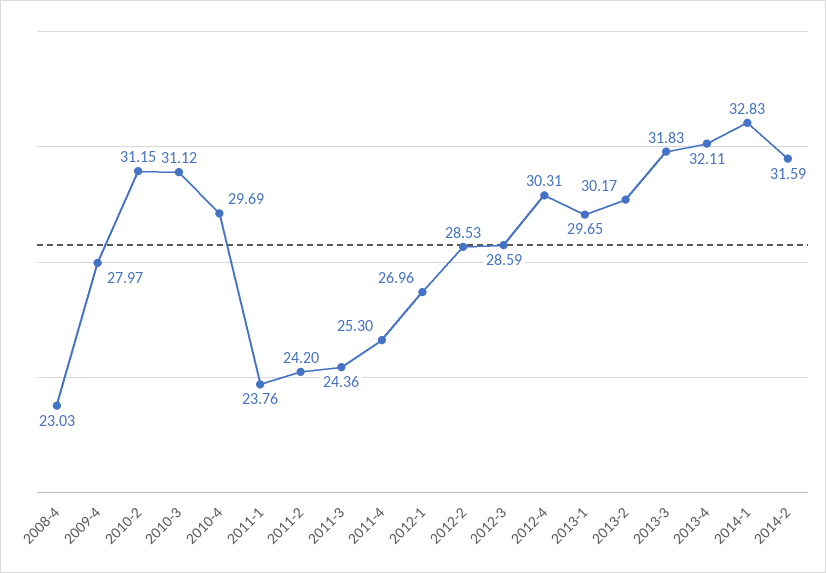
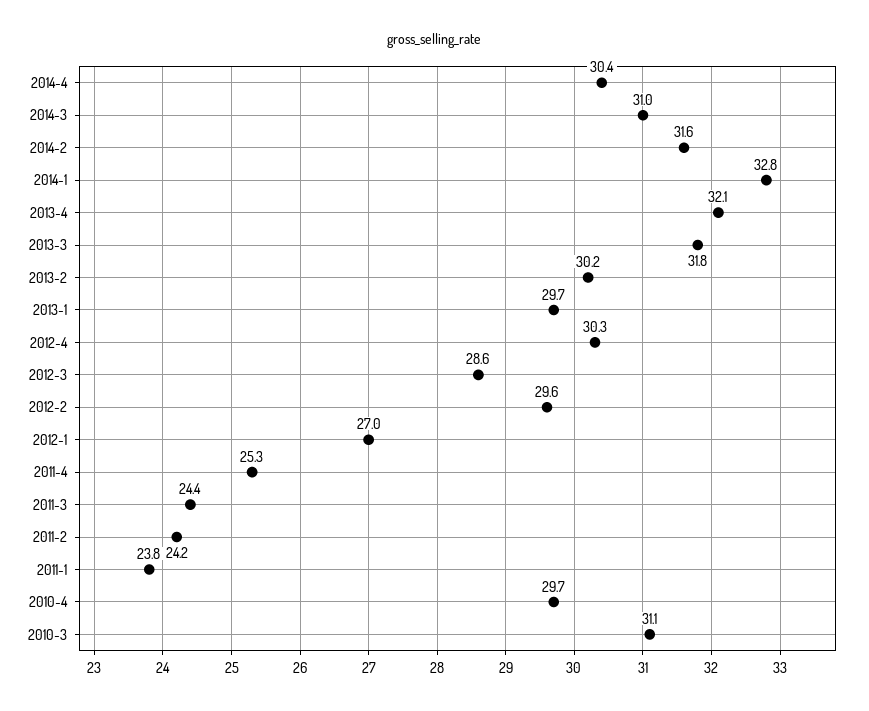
2008-4: 23.03 -> none
2009-4: 27.97 -> none
2010-2: 31.15 -> none
2012-2: 28.53 -> 29.6
2014-4: none -> 30.4
2014-3: none -> 31

